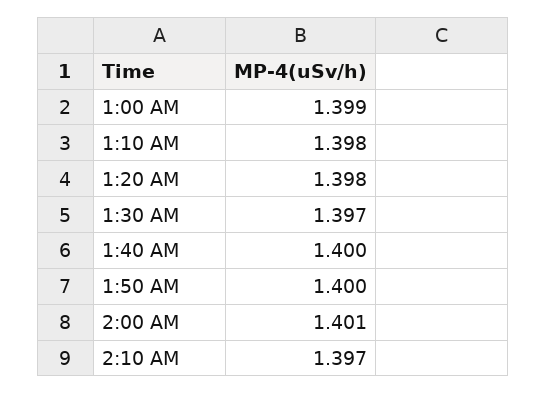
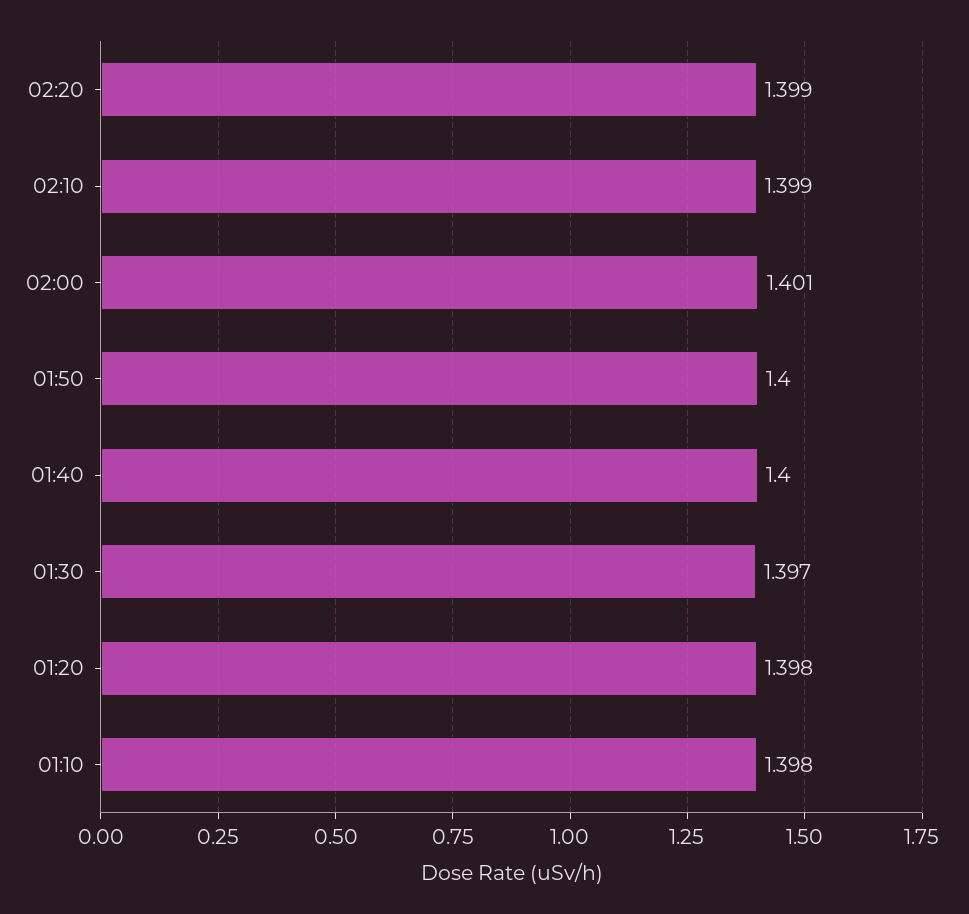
1:00 AM: 1.399 -> none
2:10 AM: 1.397 -> 1.399
02:20: none -> 1.399

